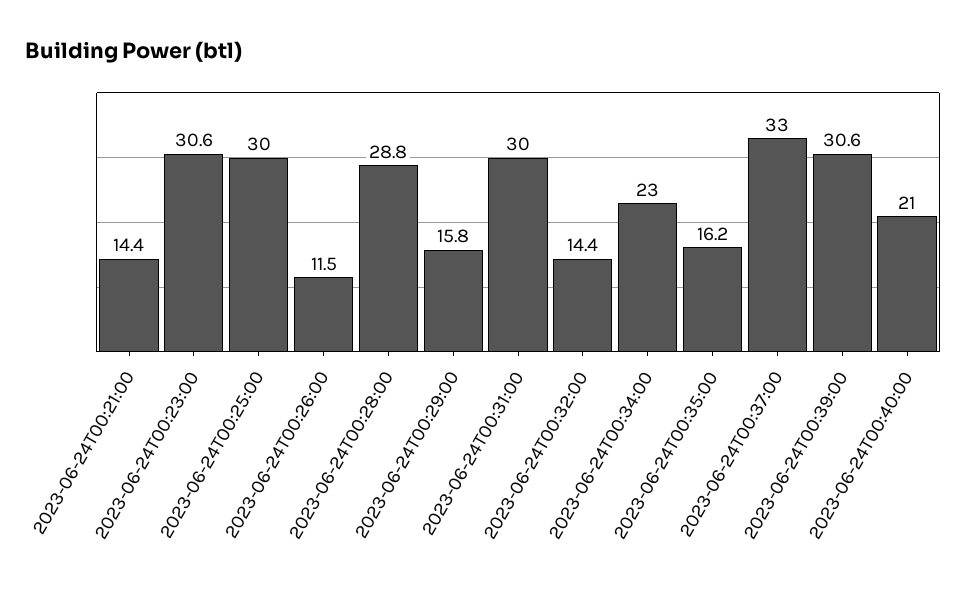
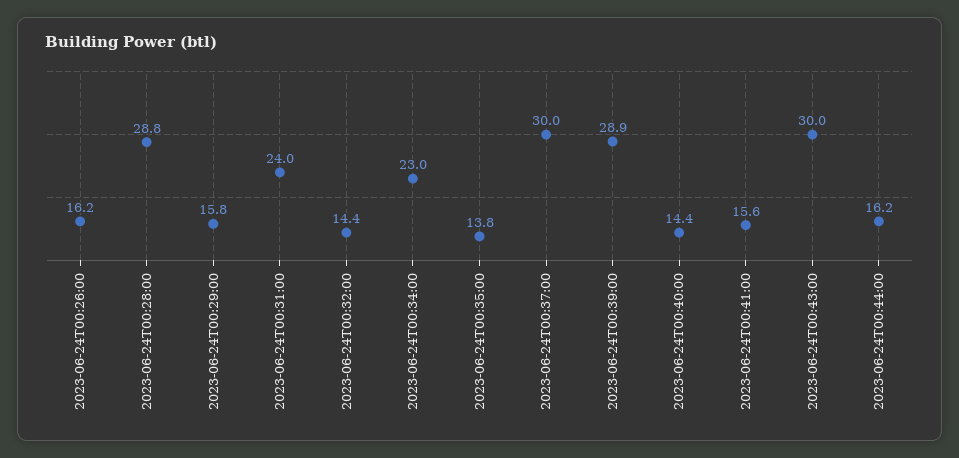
2023-06-24T00:21:00: 14.4 -> none
2023-06-24T00:23:00: 30.6 -> none
2023-06-24T00:25:00: 30 -> none
2023-06-24T00:26:00: 11.5 -> 16.2
2023-06-24T00:31:00: 30 -> 24
2023-06-24T00:35:00: 16.2 -> 13.8
2023-06-24T00:37:00: 33 -> 30
2023-06-24T00:39:00: 30.6 -> 28.9
2023-06-24T00:40:00: 21 -> 14.4
2023-06-24T00:41:00: none -> 15.6
2023-06-24T00:43:00: none -> 30
2023-06-24T00:44:00: none -> 16.2

